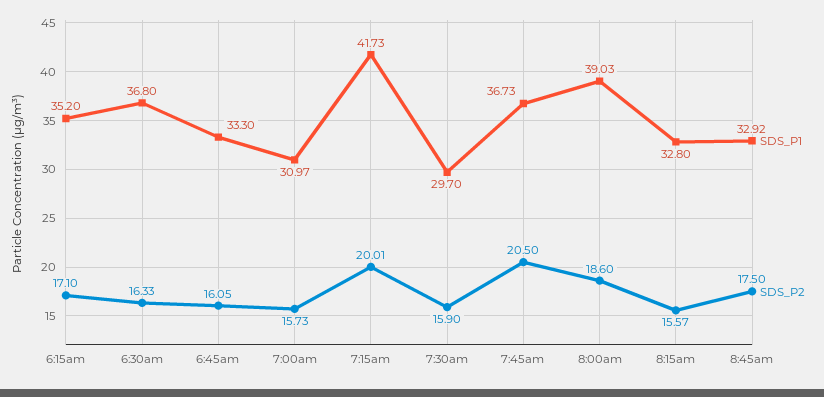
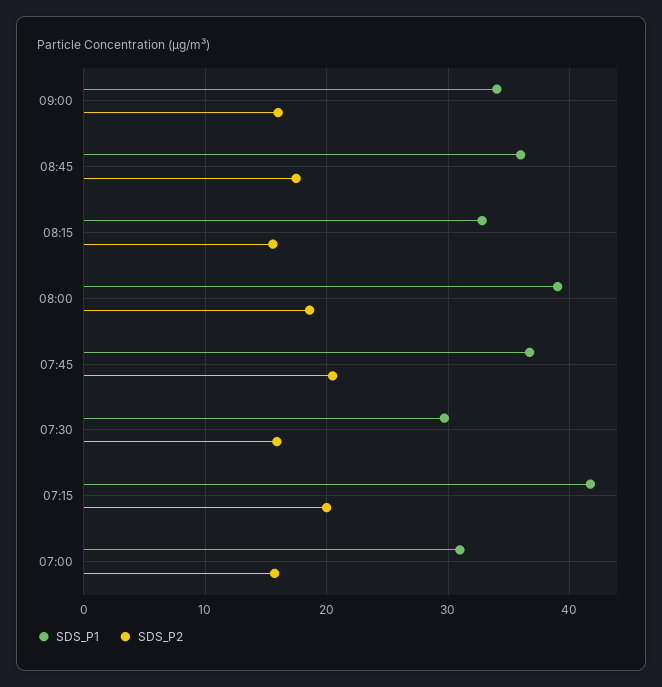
SDS_P1, 6:15am: 35.2 -> none
SDS_P2, 6:15am: 17.1 -> none
SDS_P1, 6:30am: 36.8 -> none
SDS_P2, 6:30am: 16.33 -> none
SDS_P1, 6:45am: 33.3 -> none
SDS_P2, 6:45am: 16.05 -> none
SDS_P1, 8:45am: 32.92 -> 36
SDS_P1, 09:00: none -> 34
SDS_P2, 09:00: none -> 16

